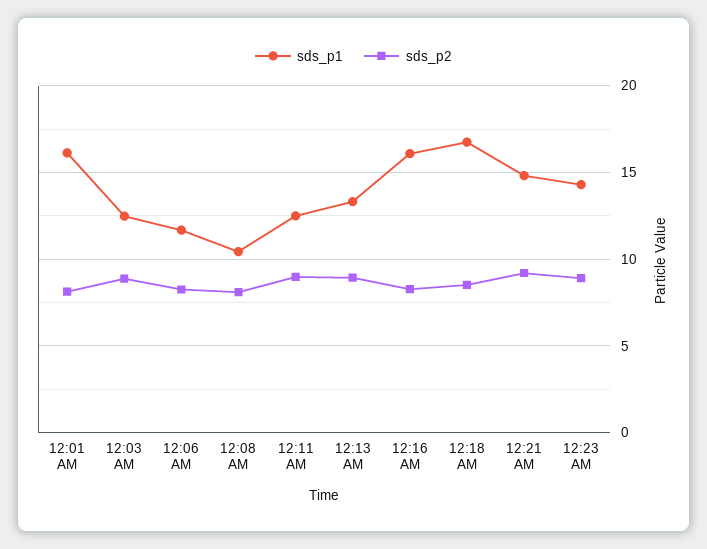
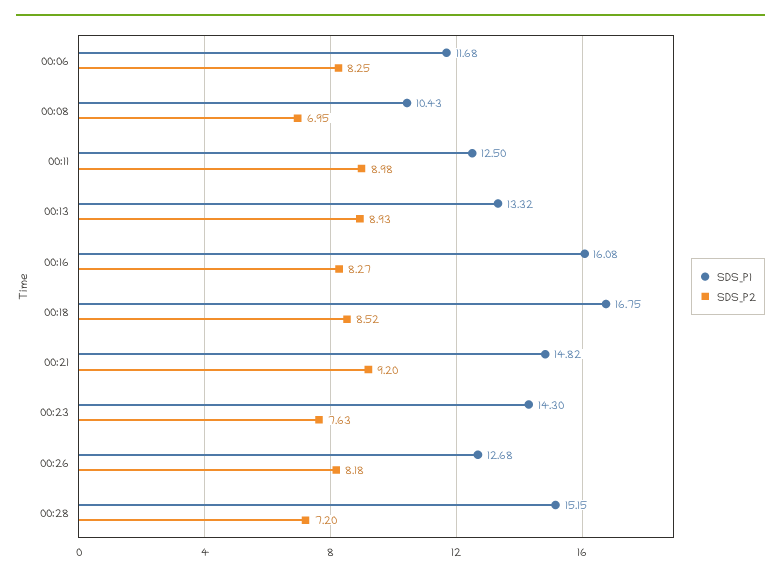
sds_p1, 12:01 AM: 16 -> none
sds_p2, 12:01 AM: 8 -> none
sds_p1, 12:03 AM: 12.5 -> none
sds_p2, 12:03 AM: 9 -> none
sds_p2, 12:08 AM: 8 -> 6.95
sds_p2, 12:23 AM: 9 -> 7.63
sds_p1, 00:26: none -> 12.68
sds_p2, 00:26: none -> 8.18
sds_p1, 00:28: none -> 15.15
sds_p2, 00:28: none -> 7.2

